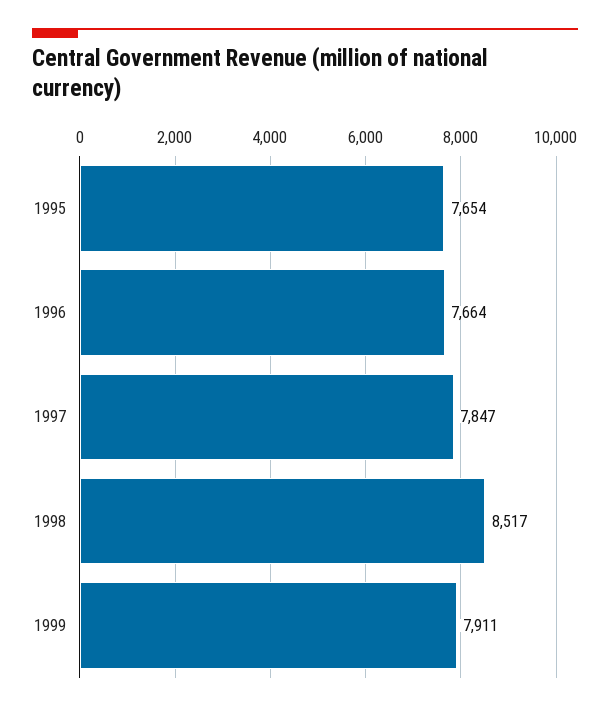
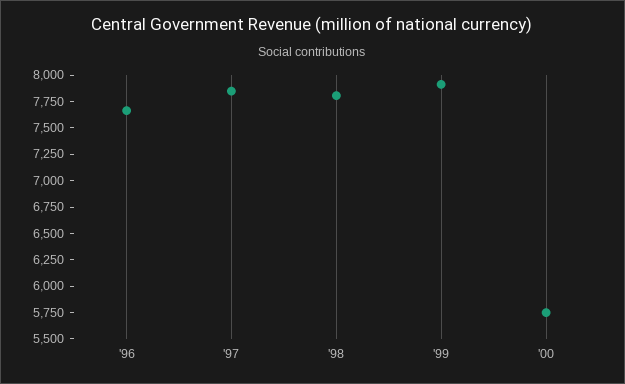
1995: 7654 -> none
1998: 8517 -> 7750
'00: none -> 5750

